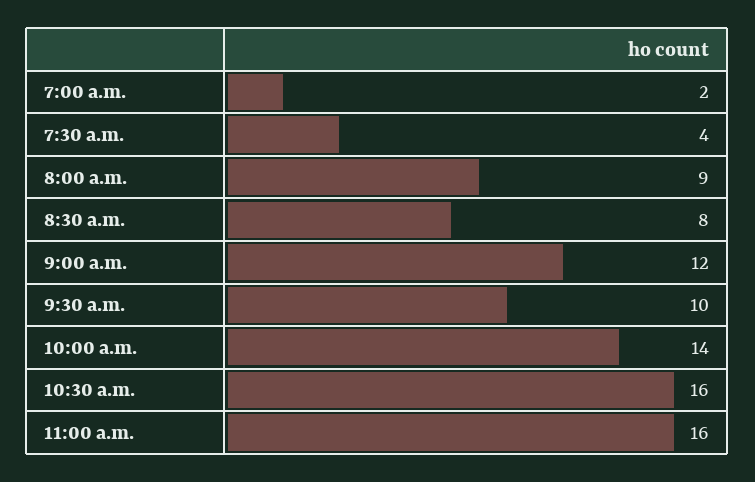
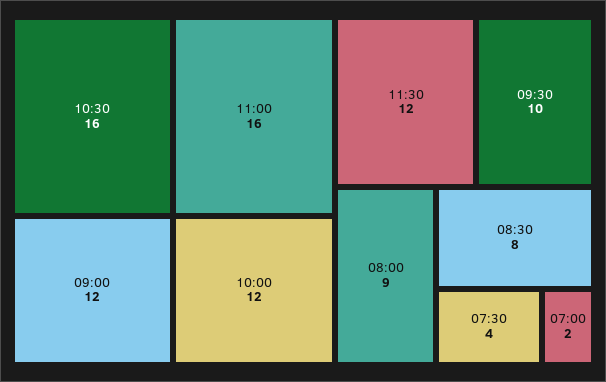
10:00 a.m.: 14 -> 12
11:30: none -> 12

